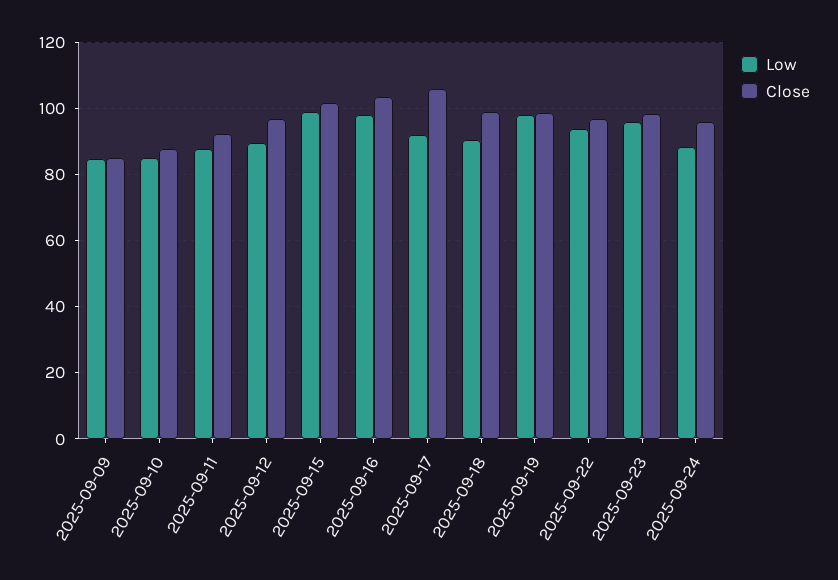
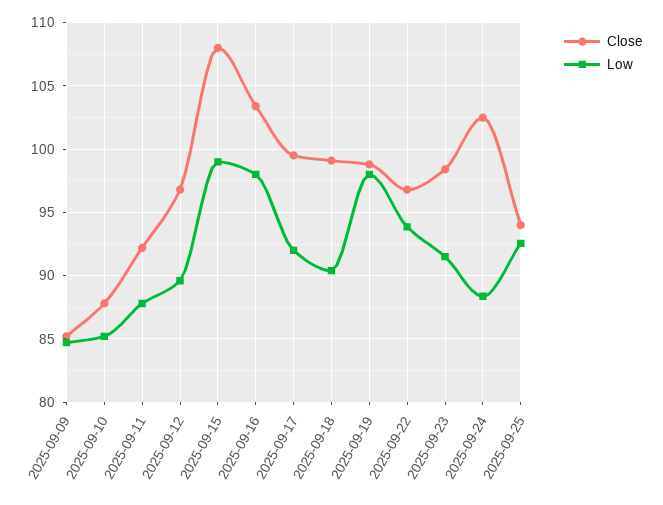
Close, 2025-09-15: 102 -> 108
Close, 2025-09-17: 106 -> 99.5
Low, 2025-09-23: 96 -> 91.5
Close, 2025-09-24: 96 -> 102.5
Close, 2025-09-25: none -> 94
Low, 2025-09-25: none -> 92.5

